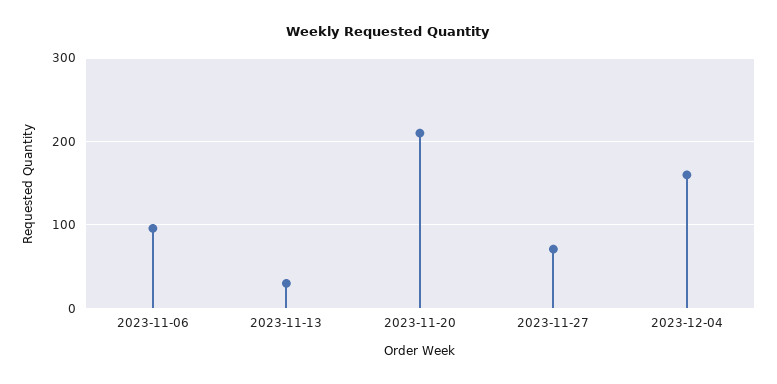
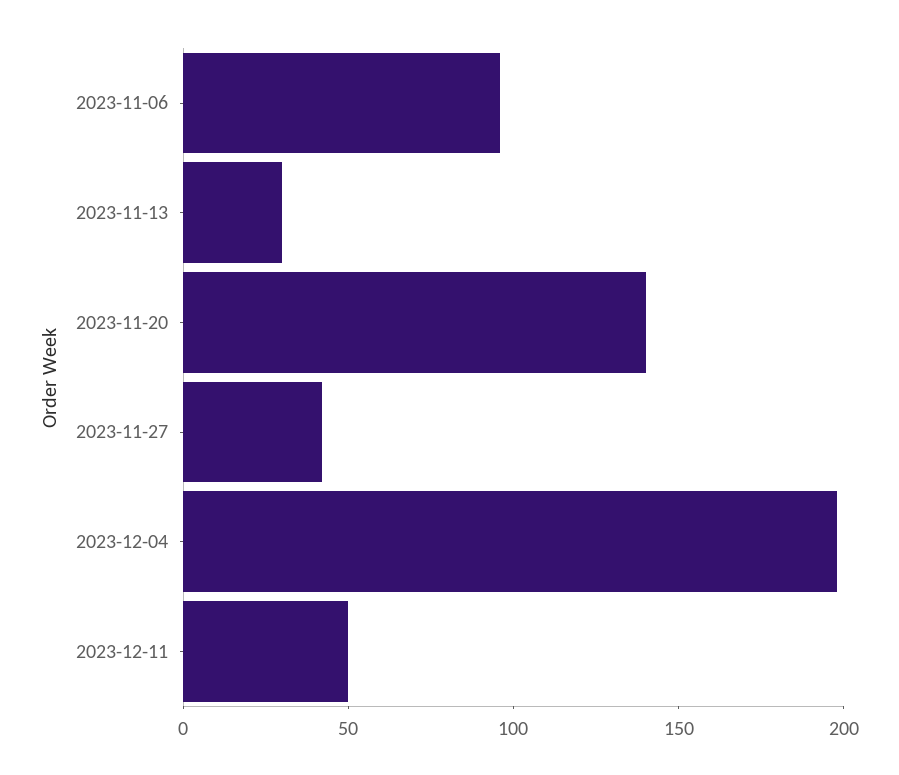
2023-11-20: 210 -> 140
2023-11-27: 70 -> 40
2023-12-04: 160 -> 200
2023-12-11: none -> 50

